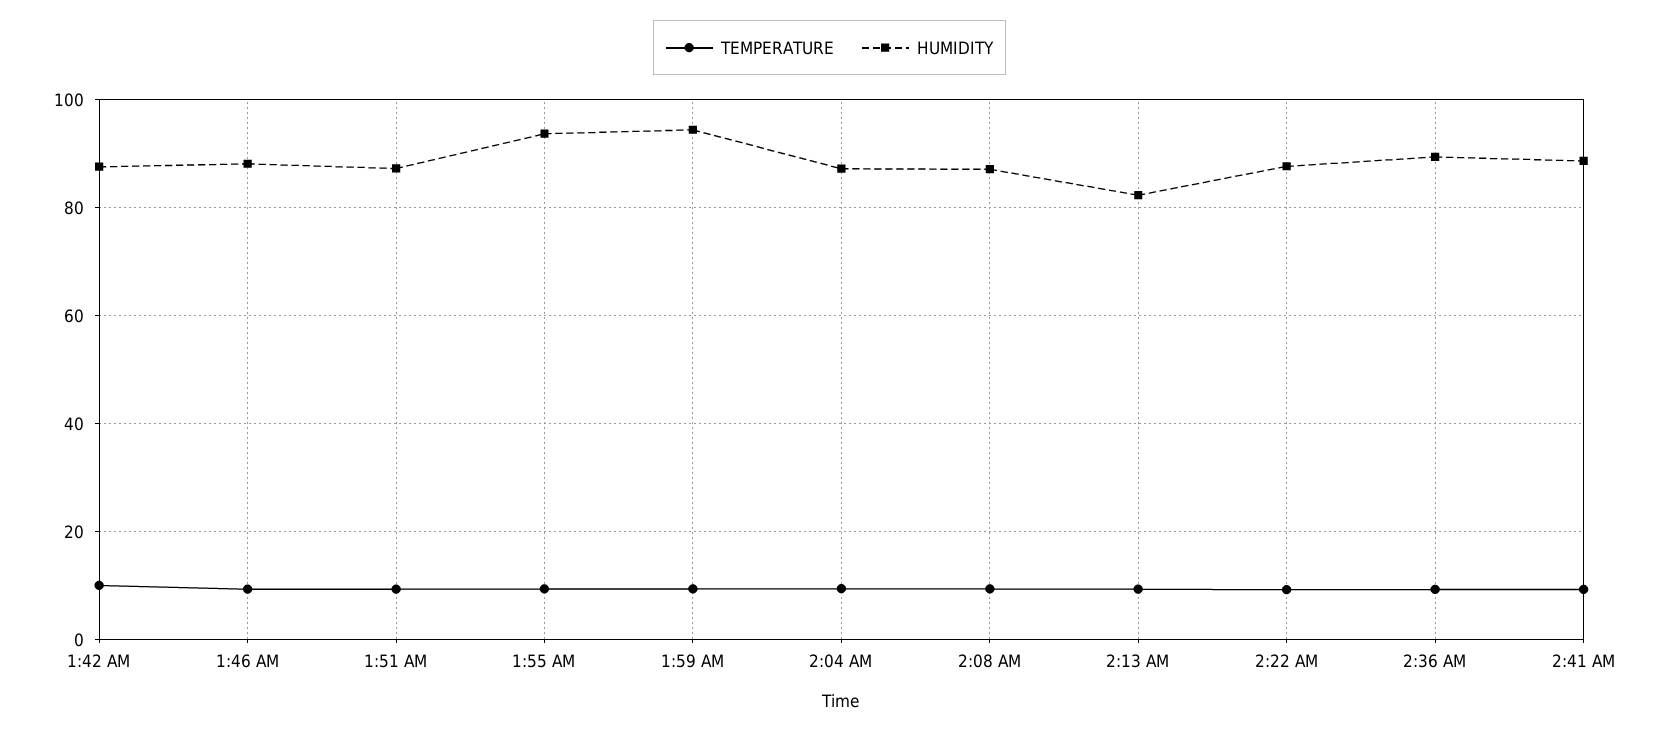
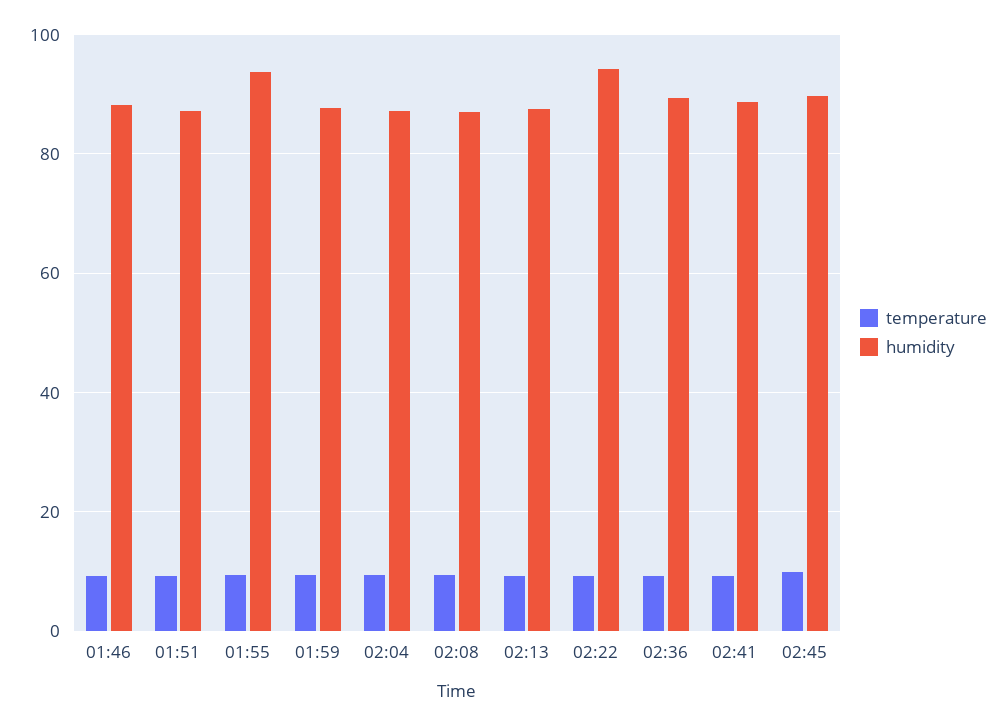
TEMPERATURE, 1:42 AM: 10 -> none
HUMIDITY, 1:42 AM: 88 -> none
HUMIDITY, 1:59 AM: 94 -> 88
HUMIDITY, 2:13 AM: 82 -> 88
HUMIDITY, 2:22 AM: 88 -> 94
TEMPERATURE, 02:45: none -> 10
HUMIDITY, 02:45: none -> 90

